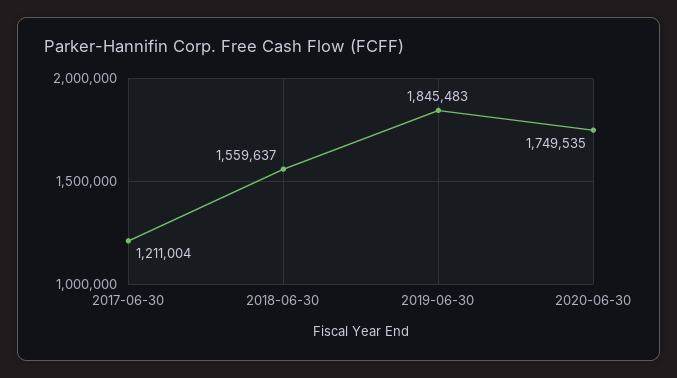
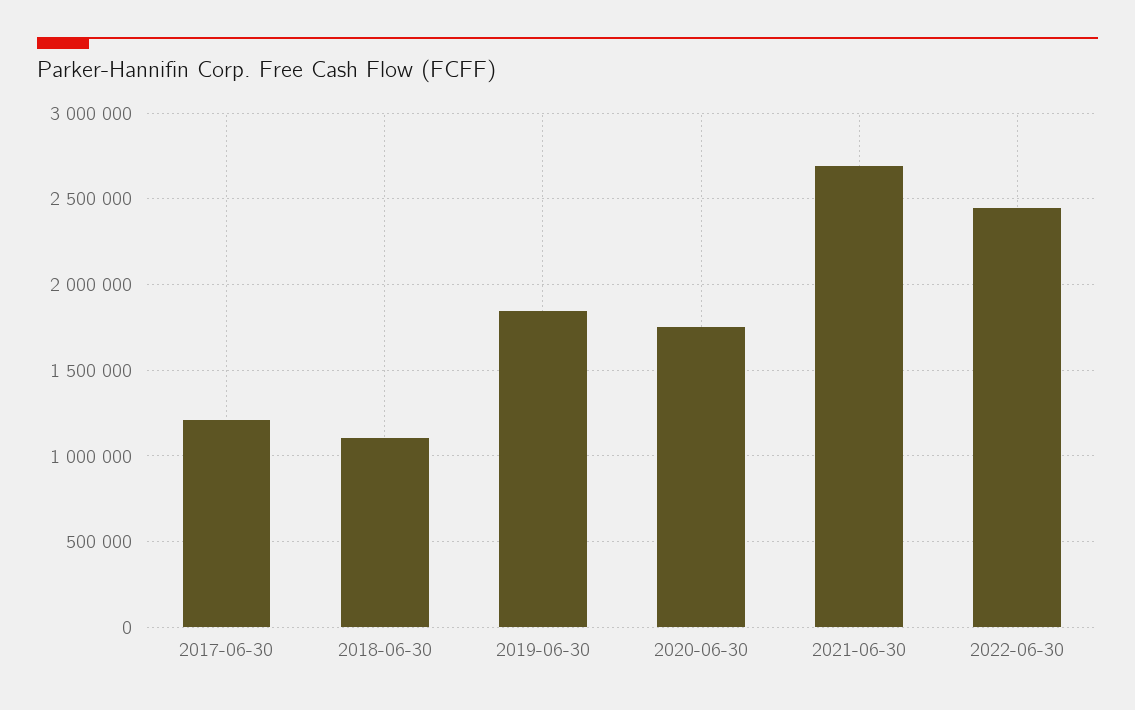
2018-06-30: 1559637 -> 1100000
2021-06-30: none -> 2700000
2022-06-30: none -> 2450000

